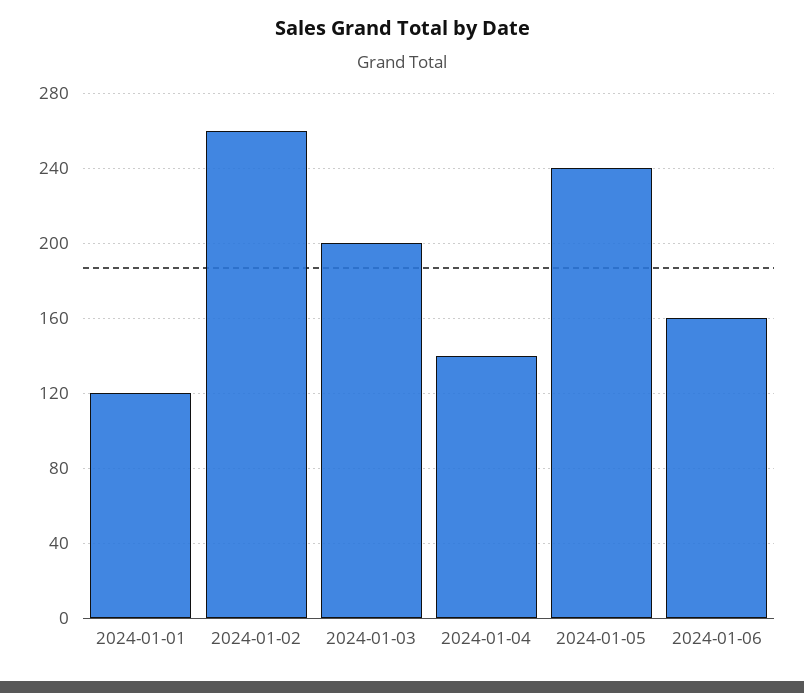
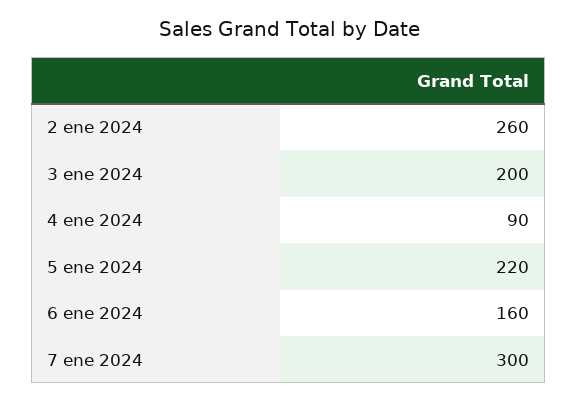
2024-01-01: 120 -> none
2024-01-04: 140 -> 90
2024-01-05: 240 -> 220
7 ene 2024: none -> 300

